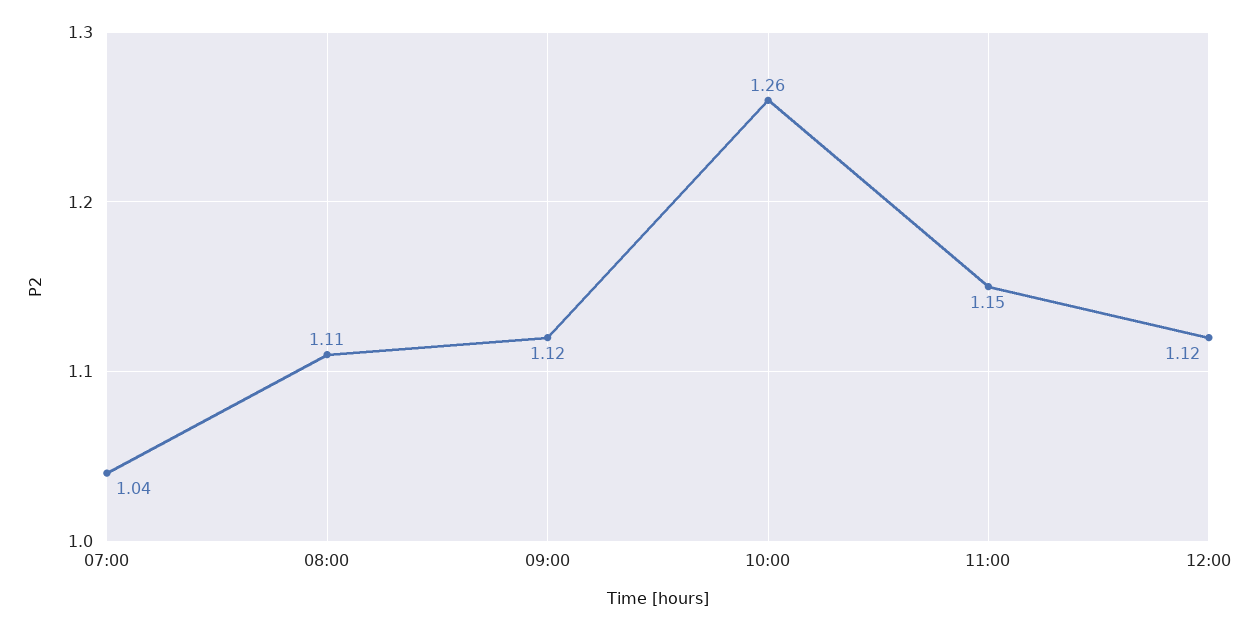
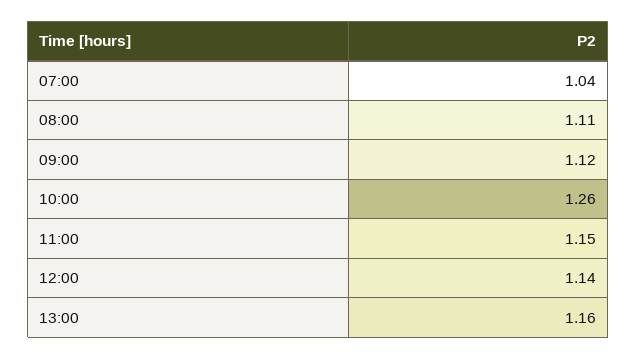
12:00: 1.12 -> 1.14
13:00: none -> 1.16

